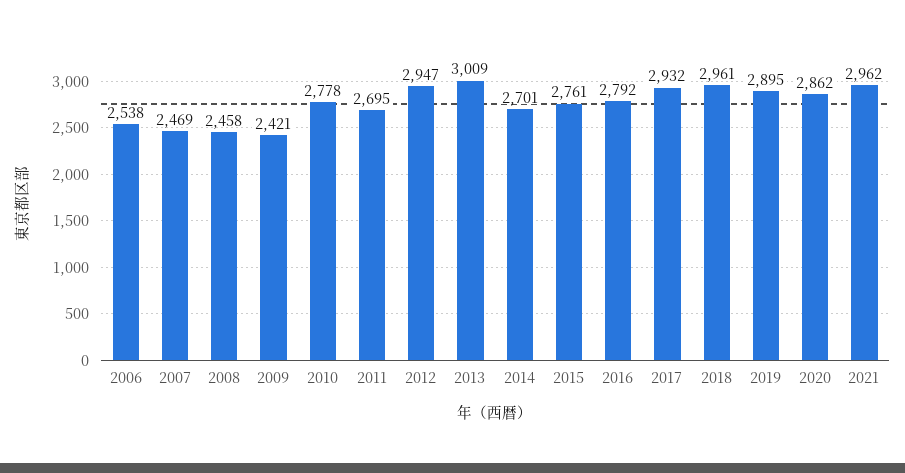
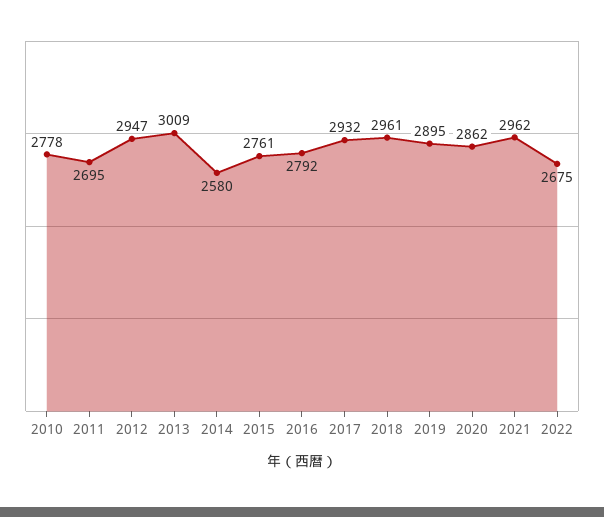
2006: 2538 -> none
2007: 2469 -> none
2008: 2458 -> none
2009: 2421 -> none
2014: 2701 -> 2580
2022: none -> 2675

